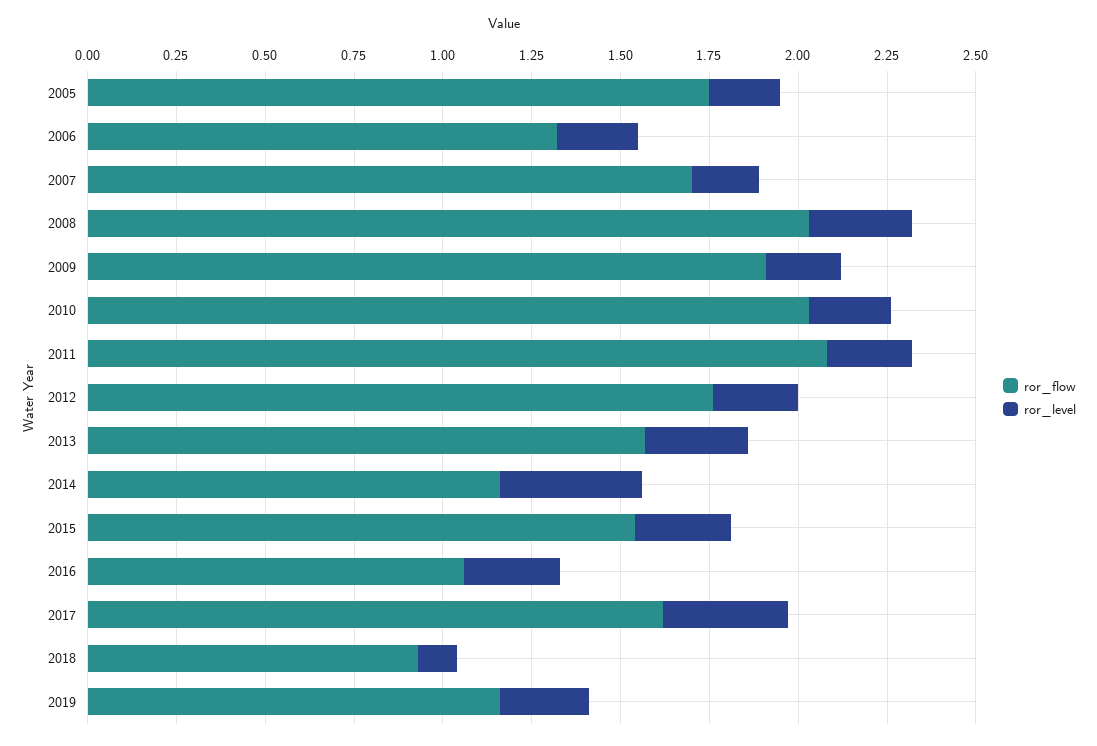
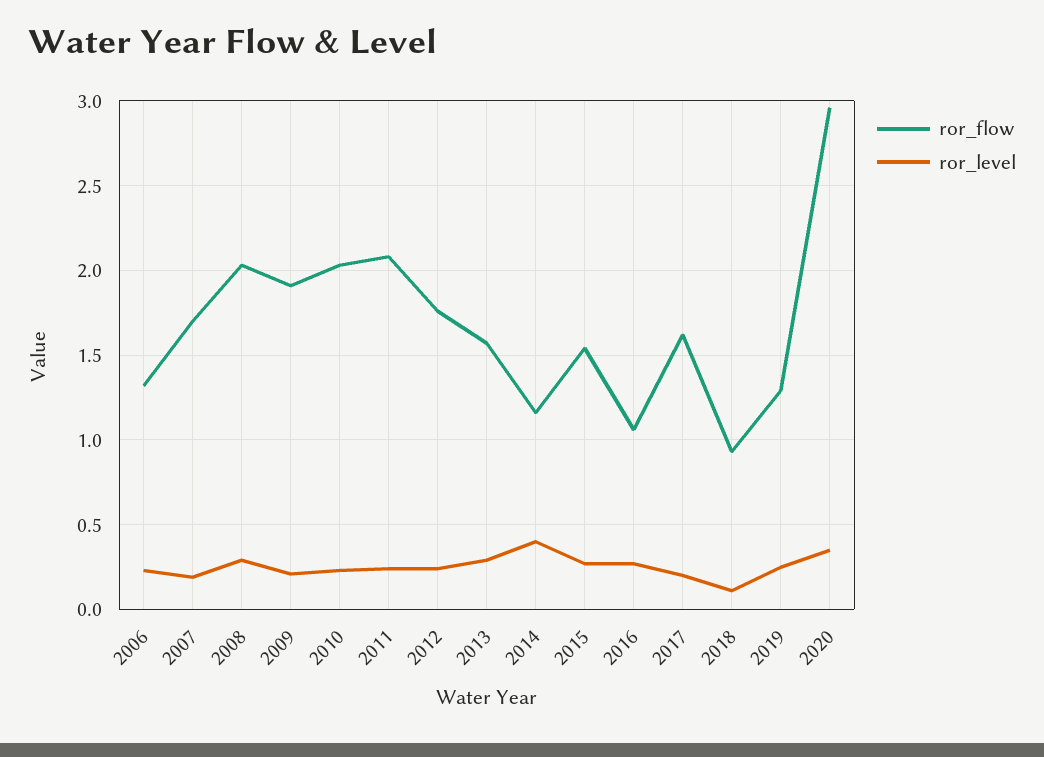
ror_flow, 2005: 1.75 -> none
ror_level, 2005: 0.2 -> none
ror_level, 2017: 0.35 -> 0.2
ror_flow, 2019: 1.15 -> 1.3
ror_flow, 2020: none -> 2.95
ror_level, 2020: none -> 0.35

